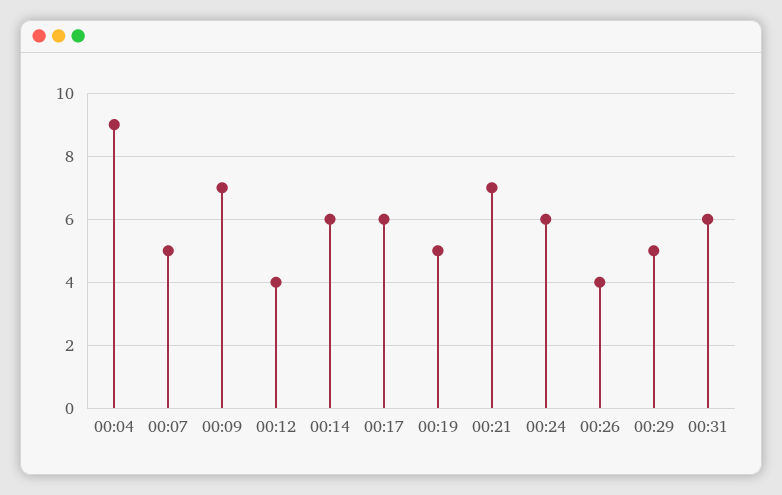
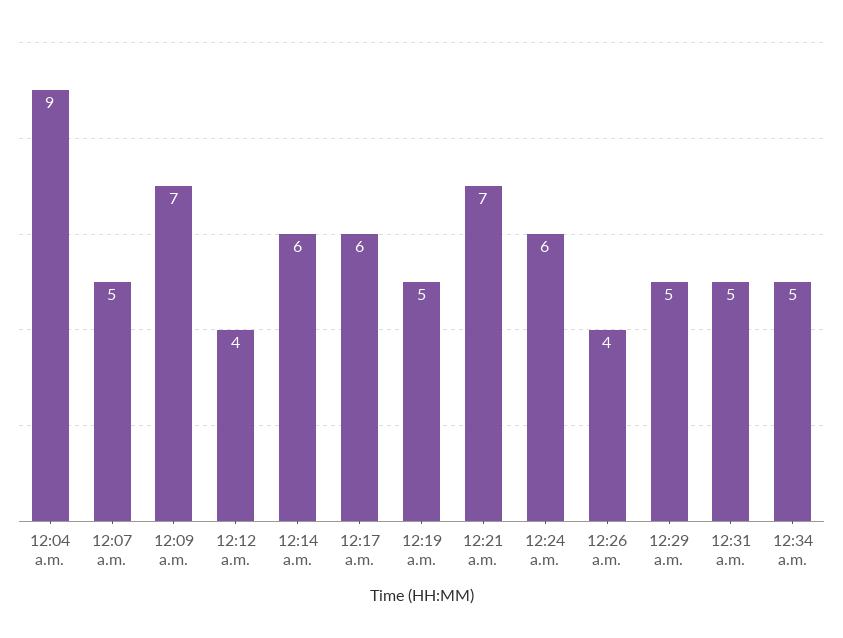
00:31: 6 -> 5
12:34 a.m.: none -> 5

